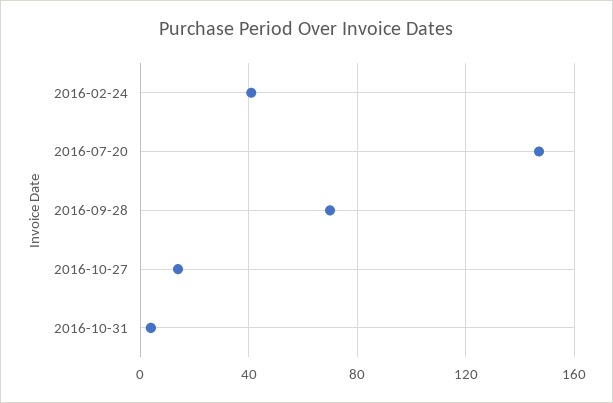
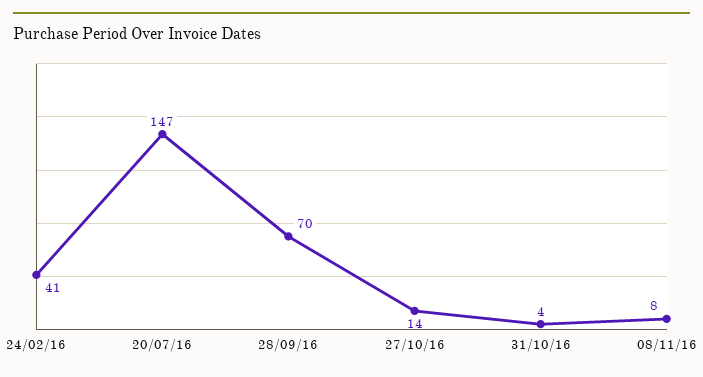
08/11/16: none -> 8

